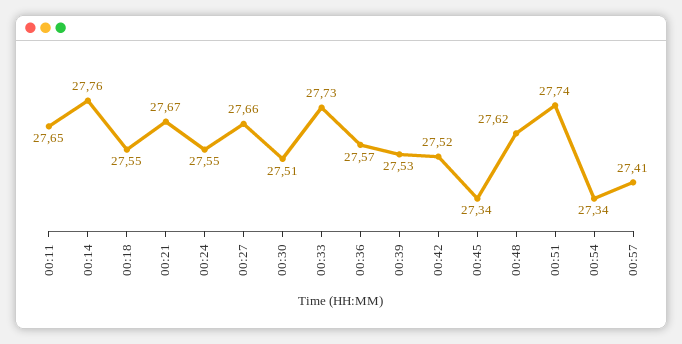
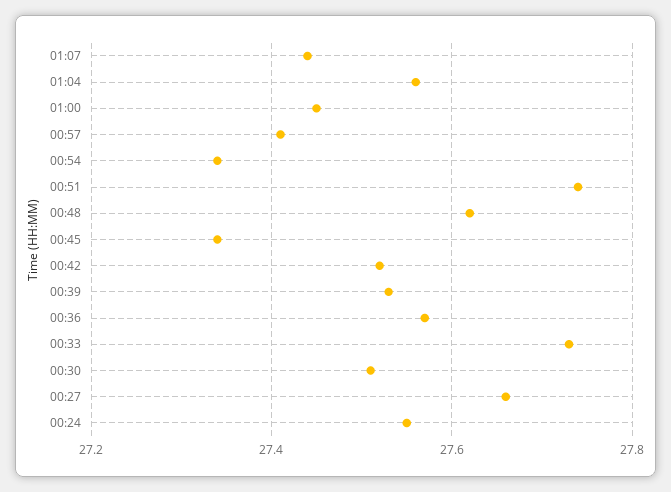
00:11: 27.65 -> none
00:14: 27.76 -> none
00:18: 27.55 -> none
00:21: 27.67 -> none
01:07: none -> 27.45
01:04: none -> 27.55
01:00: none -> 27.45

